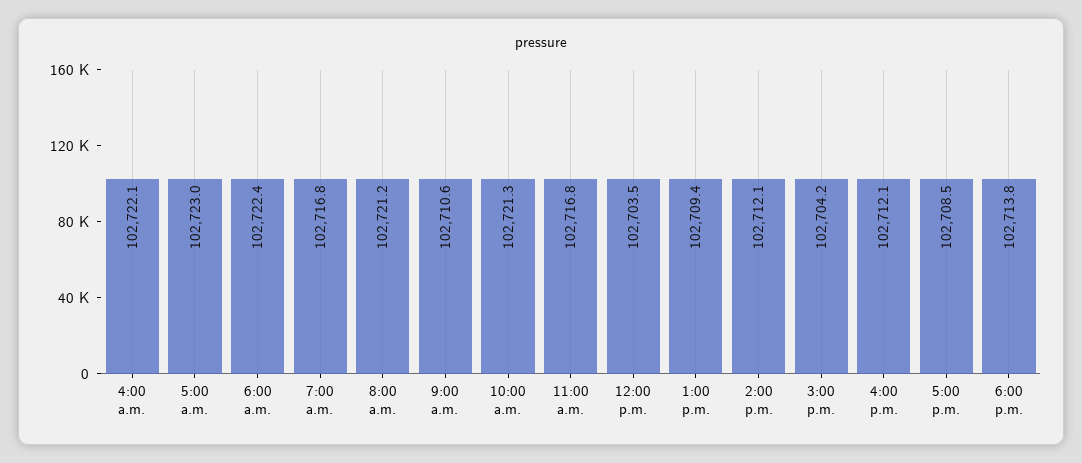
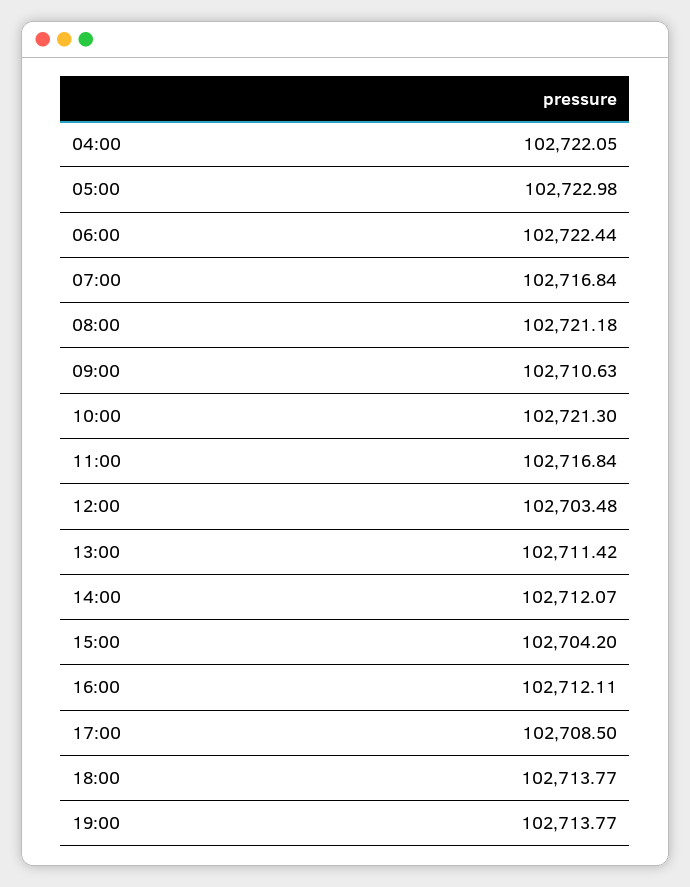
1:00 p.m.: 102709.4 -> 102711.42
19:00: none -> 102713.77

